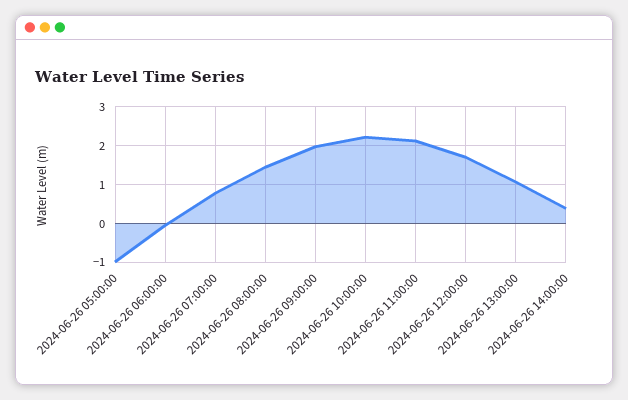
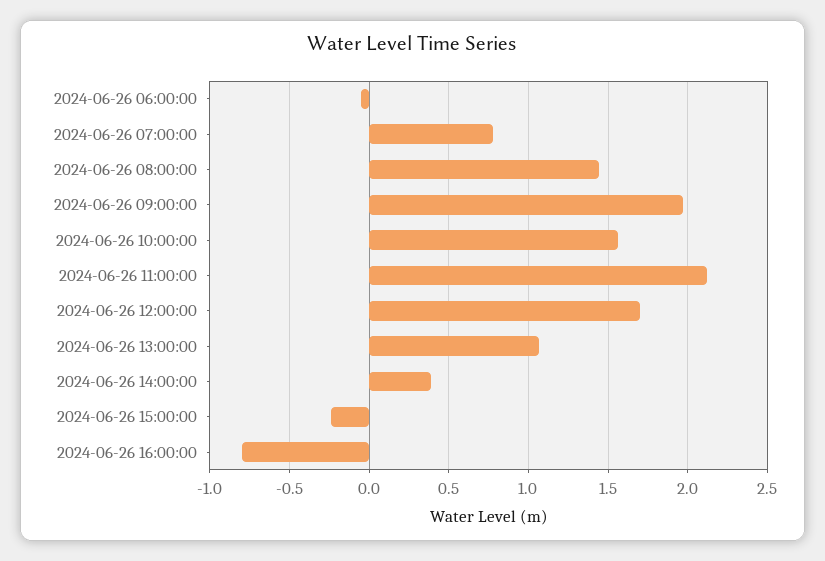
2024-06-26 05:00:00: -1 -> none
2024-06-26 10:00:00: 2.2 -> 1.55
2024-06-26 15:00:00: none -> -0.25
2024-06-26 16:00:00: none -> -0.8

